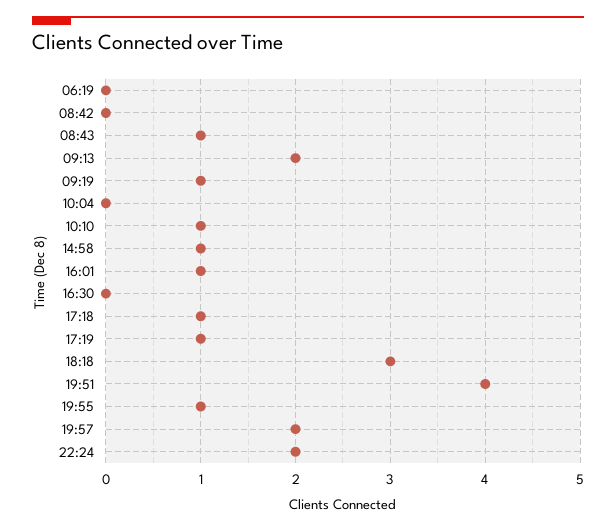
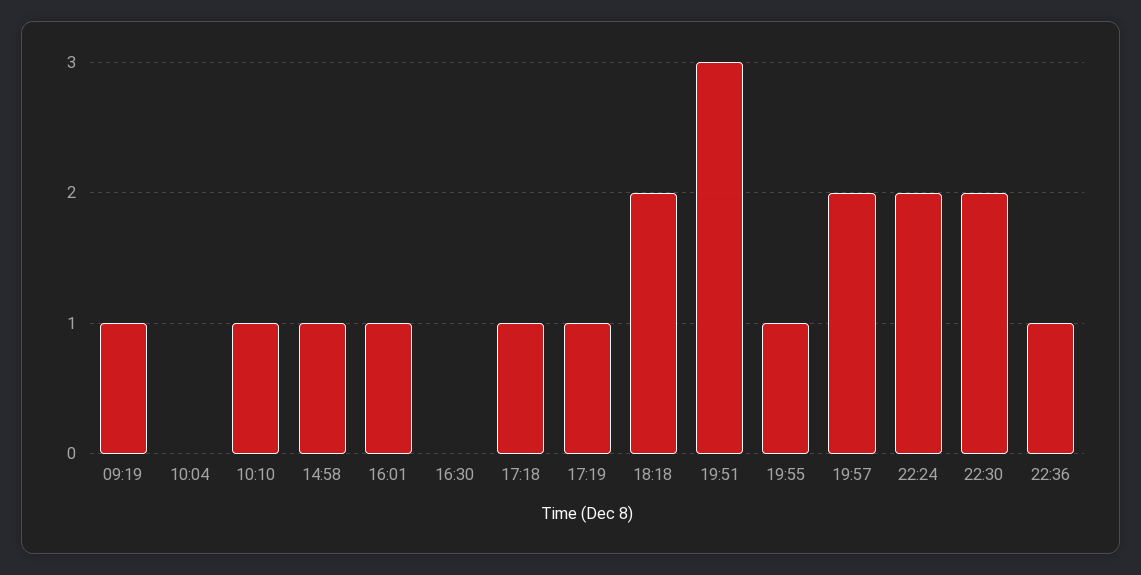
06:19: 0 -> none
08:42: 0 -> none
08:43: 1 -> none
09:13: 2 -> none
18:18: 3 -> 2
19:51: 4 -> 3
22:30: none -> 2
22:36: none -> 1

